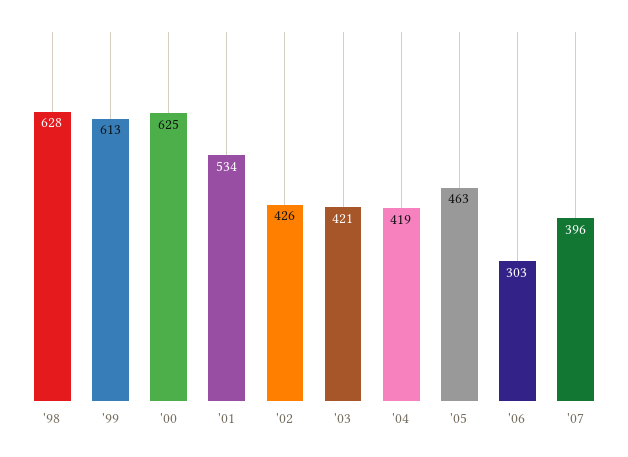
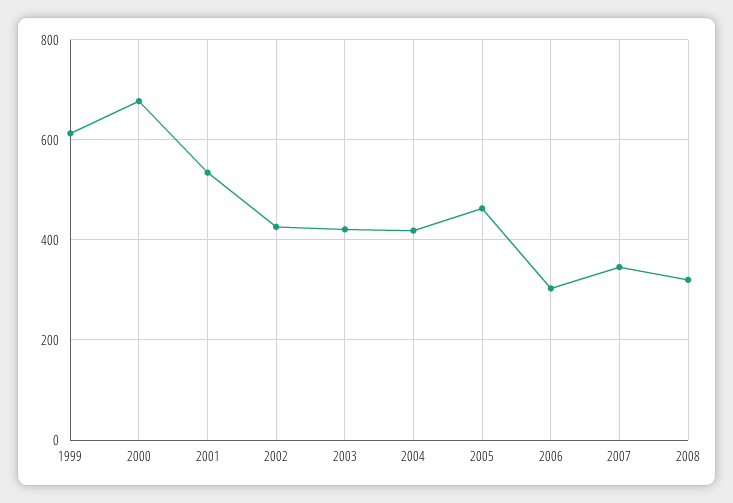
'98: 628 -> none
'00: 625 -> 680
'07: 396 -> 340
2008: none -> 320

